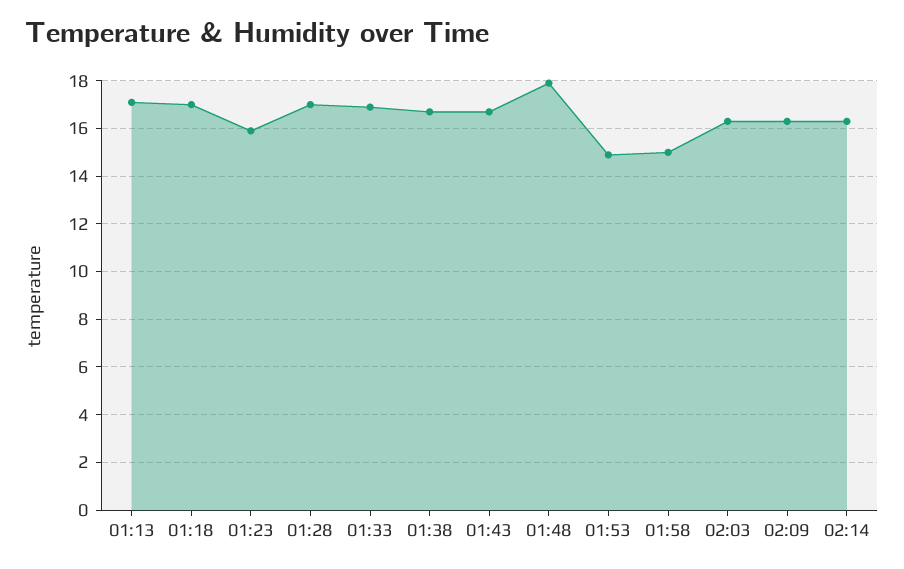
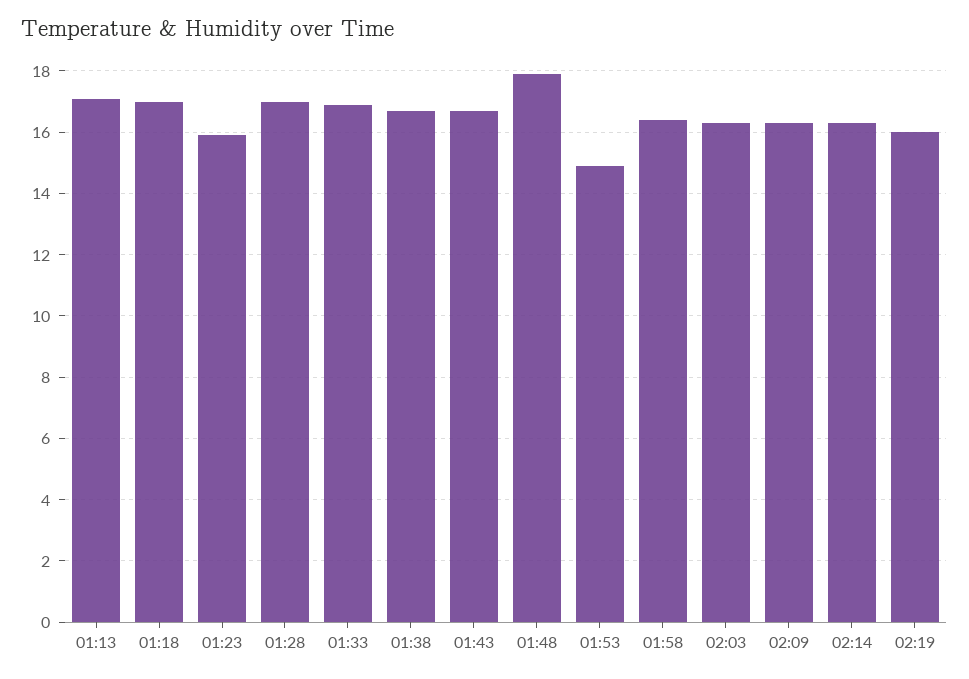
01:58: 15 -> 16.5
02:19: none -> 16

